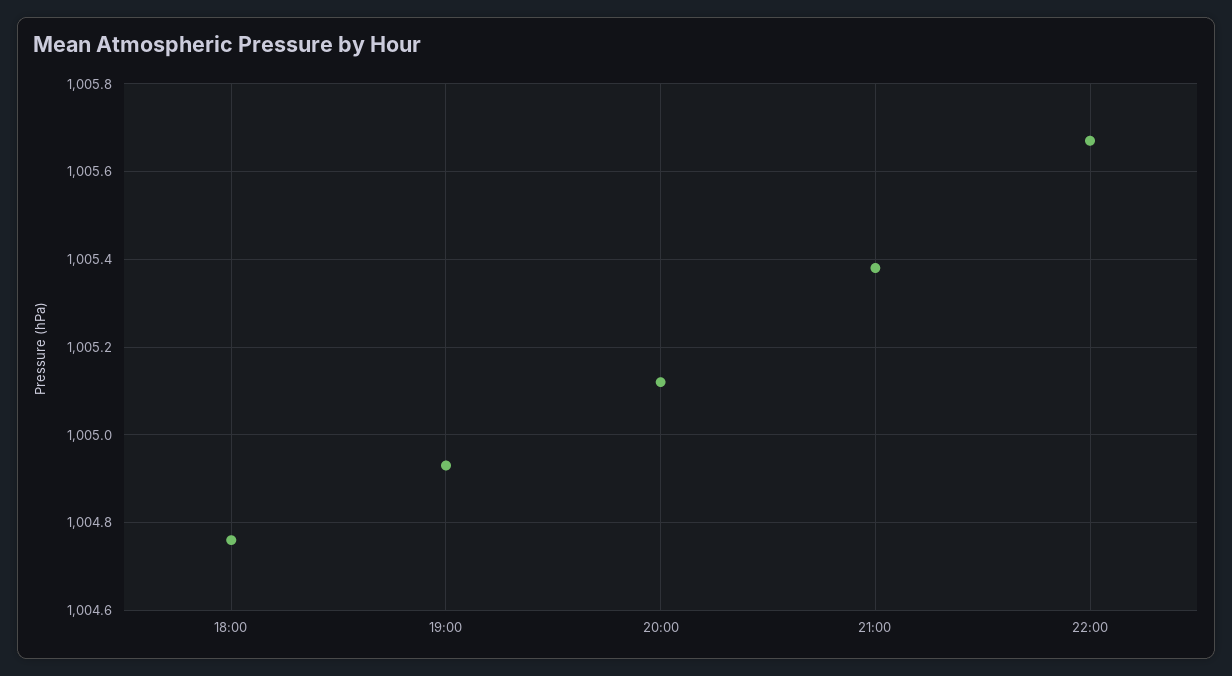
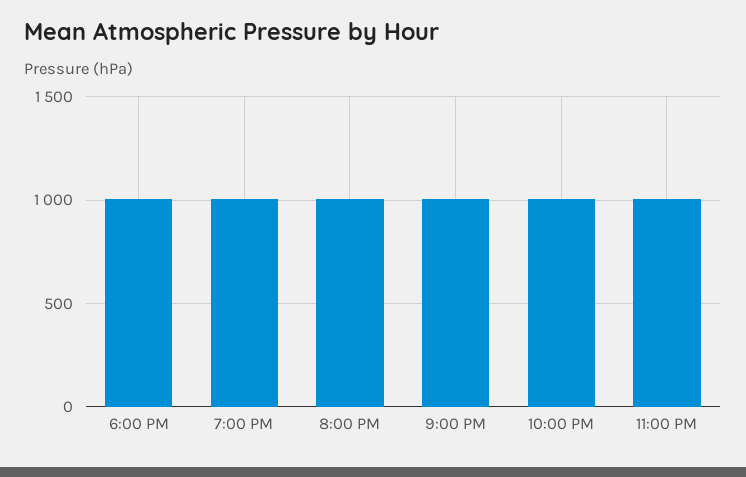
11:00 PM: none -> 1000

